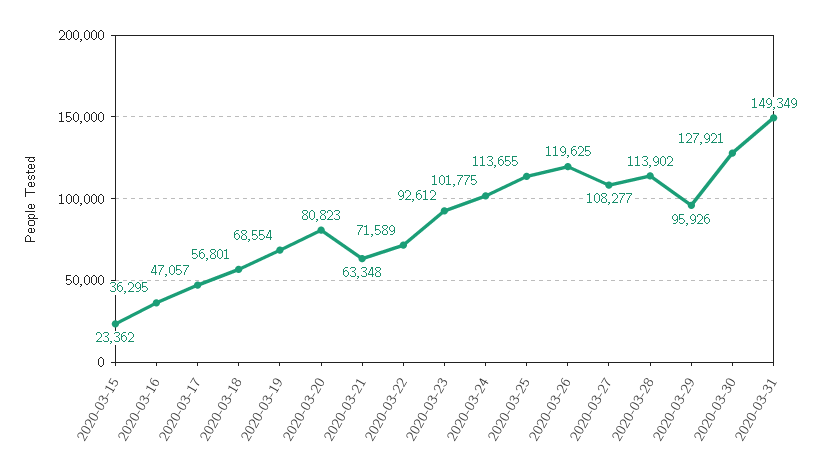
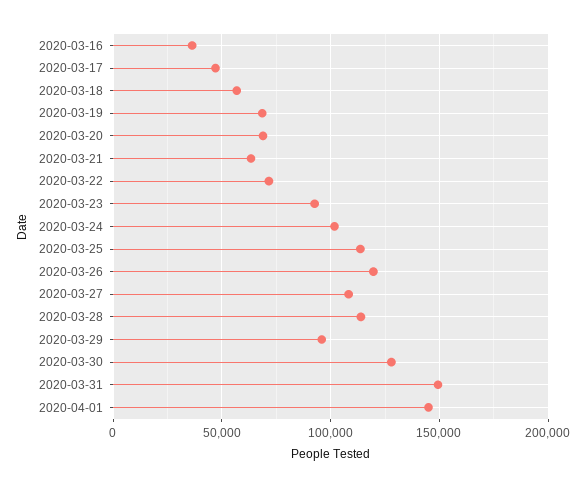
2020-03-15: 23362 -> none
2020-03-20: 80823 -> 70000
2020-04-01: none -> 145000

